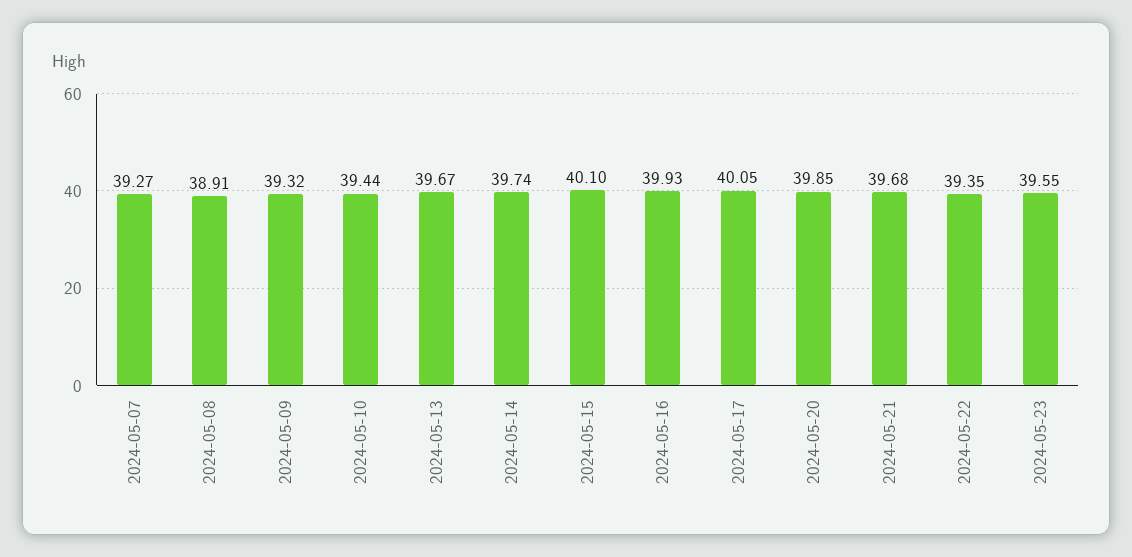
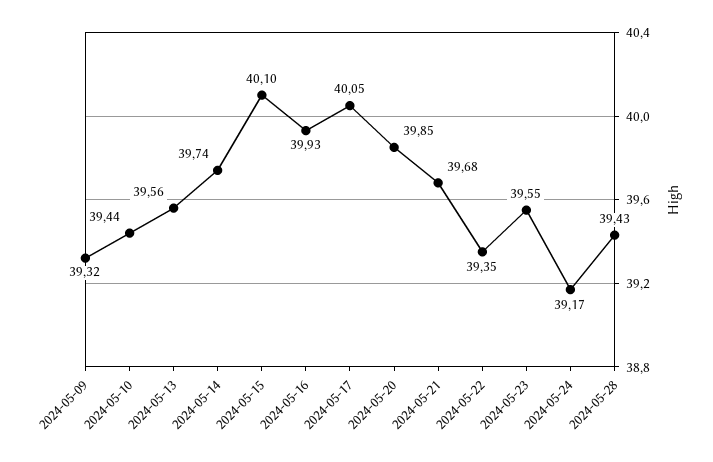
2024-05-07: 39.27 -> none
2024-05-08: 38.91 -> none
2024-05-13: 39.67 -> 39.56
2024-05-24: none -> 39.17
2024-05-28: none -> 39.43

